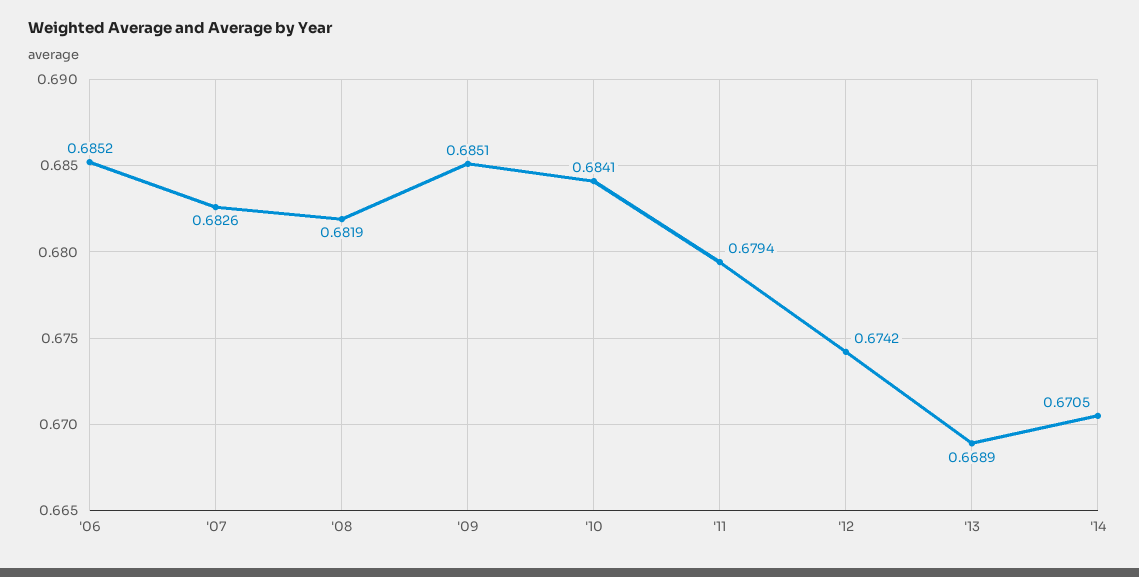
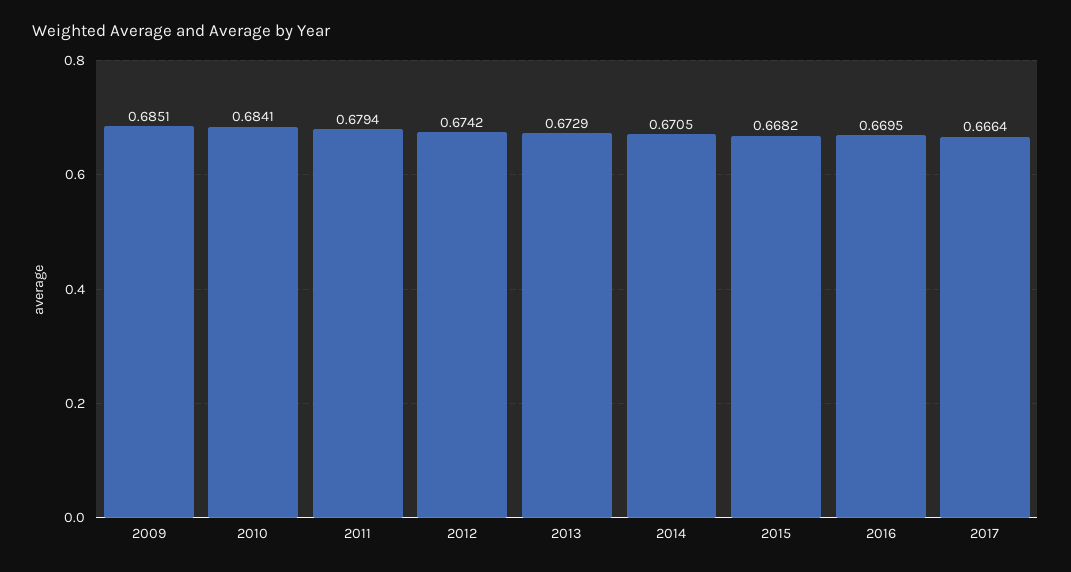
'06: 0.6852 -> none
'07: 0.6826 -> none
'08: 0.6819 -> none
'13: 0.6689 -> 0.6729
2015: none -> 0.6682
2016: none -> 0.6695
2017: none -> 0.6664

